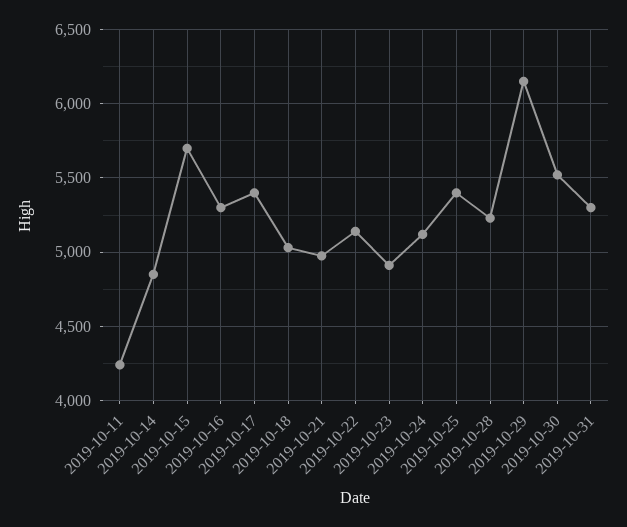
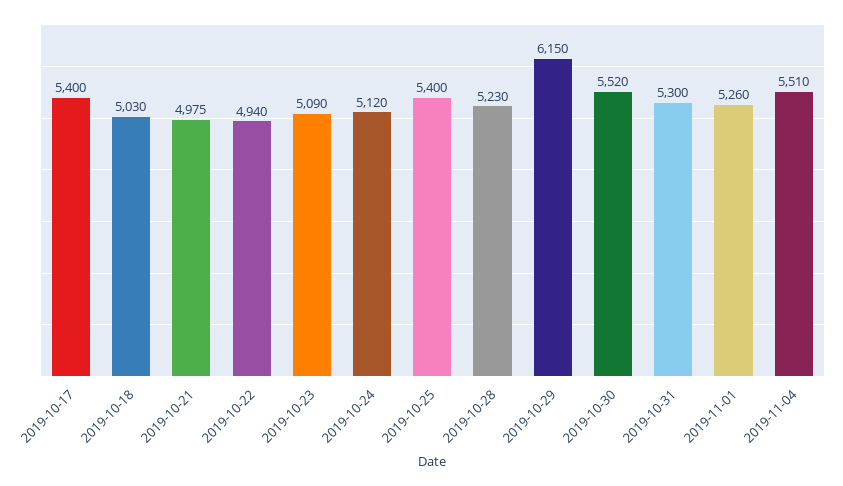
2019-10-11: 4250 -> none
2019-10-14: 4850 -> none
2019-10-15: 5700 -> none
2019-10-16: 5300 -> none
2019-10-22: 5150 -> 4940
2019-10-23: 4900 -> 5090
2019-11-01: none -> 5260
2019-11-04: none -> 5510

